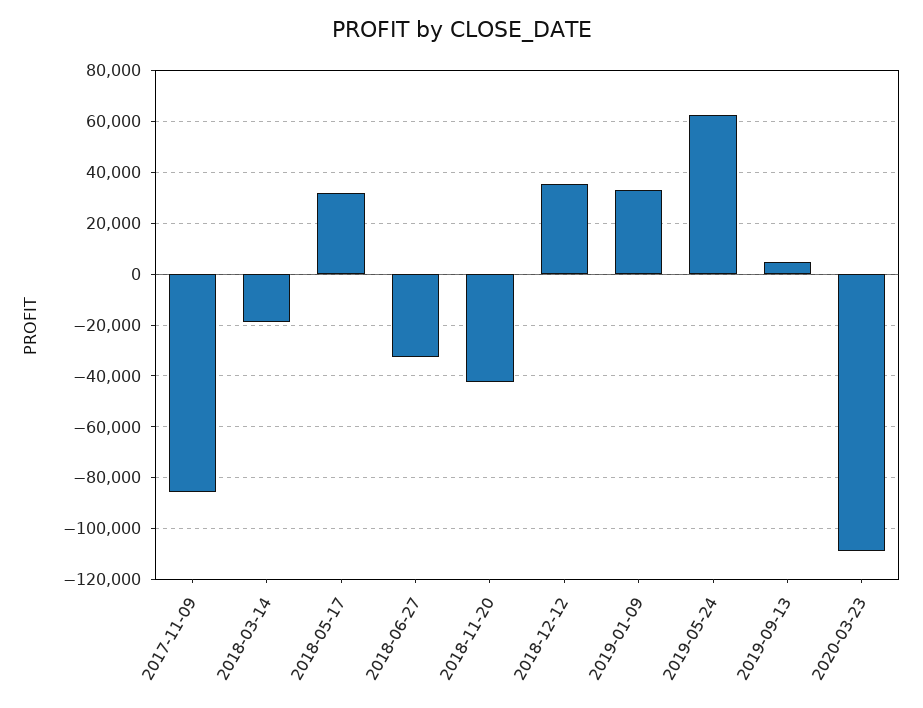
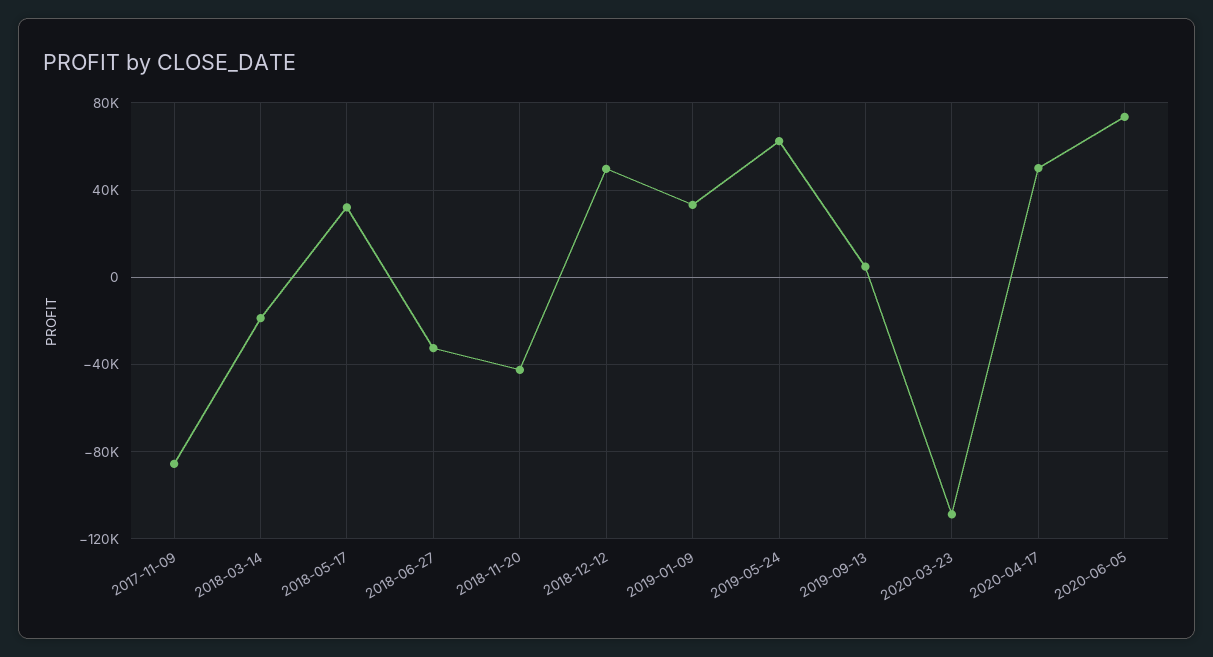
2018-12-12: 35000 -> 50000
2020-04-17: none -> 50000
2020-06-05: none -> 75000

